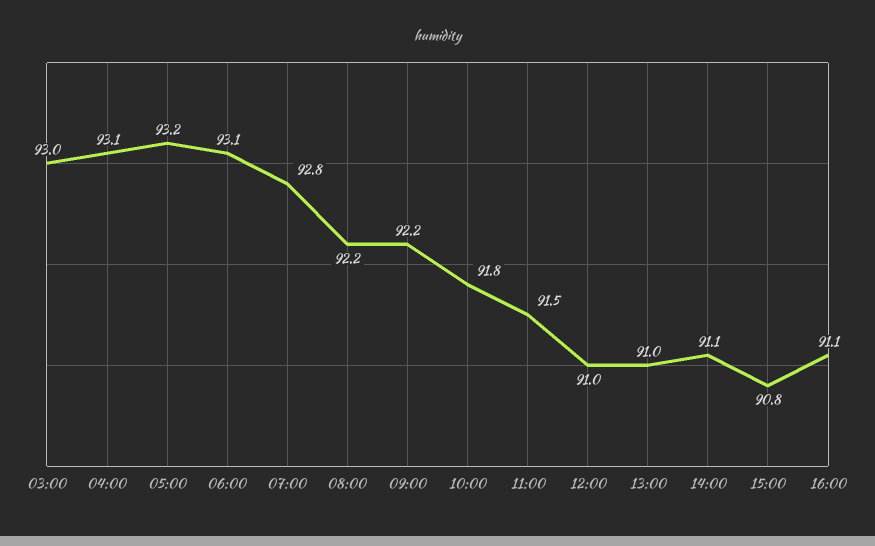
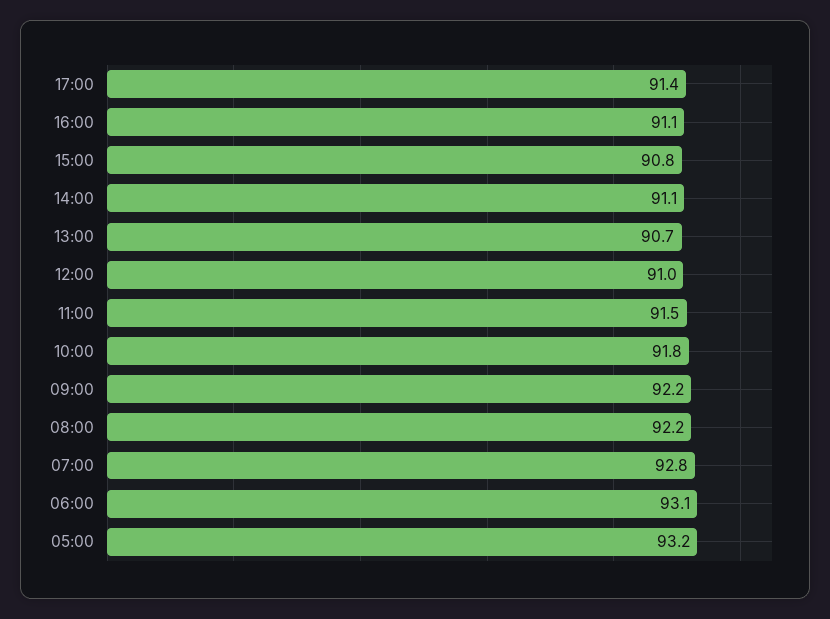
03:00: 93 -> none
04:00: 93.1 -> none
13:00: 91 -> 90.7
17:00: none -> 91.4

